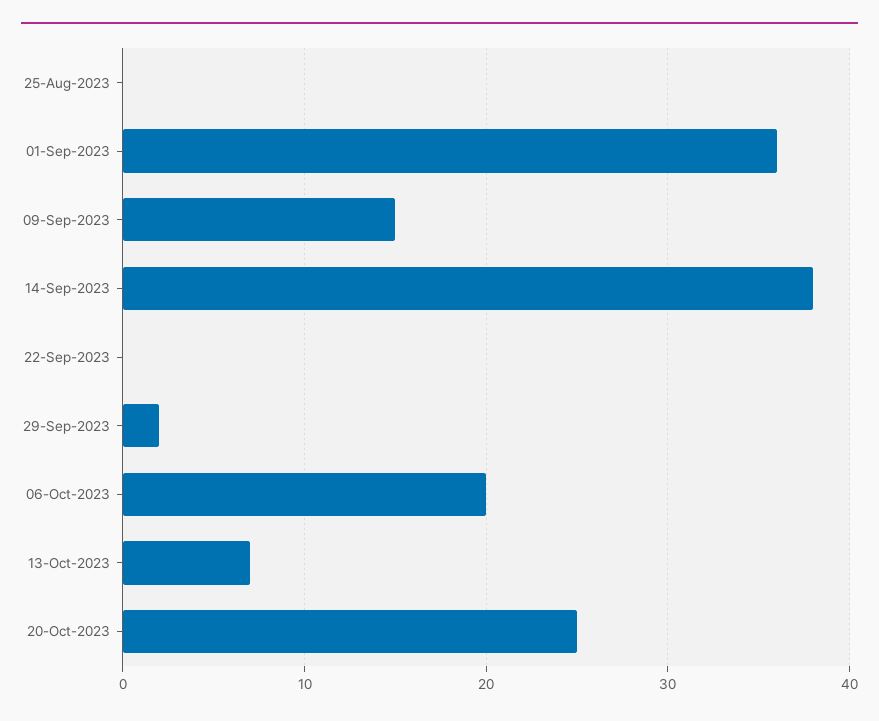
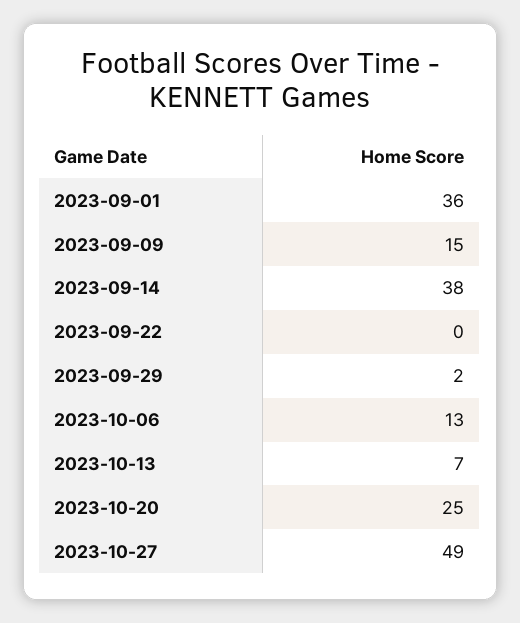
25-Aug-2023: 0 -> none
06-Oct-2023: 20 -> 13
2023-10-27: none -> 49

